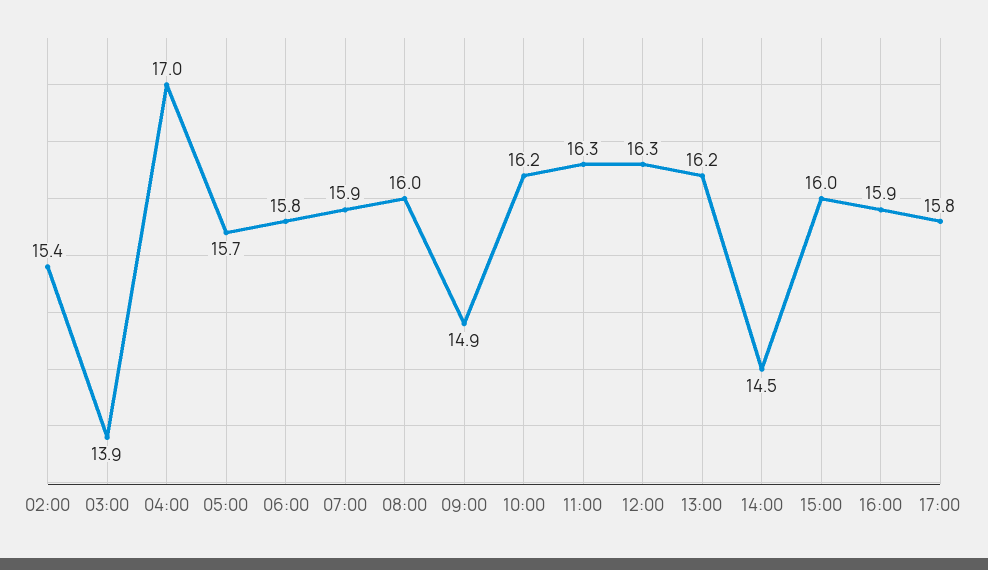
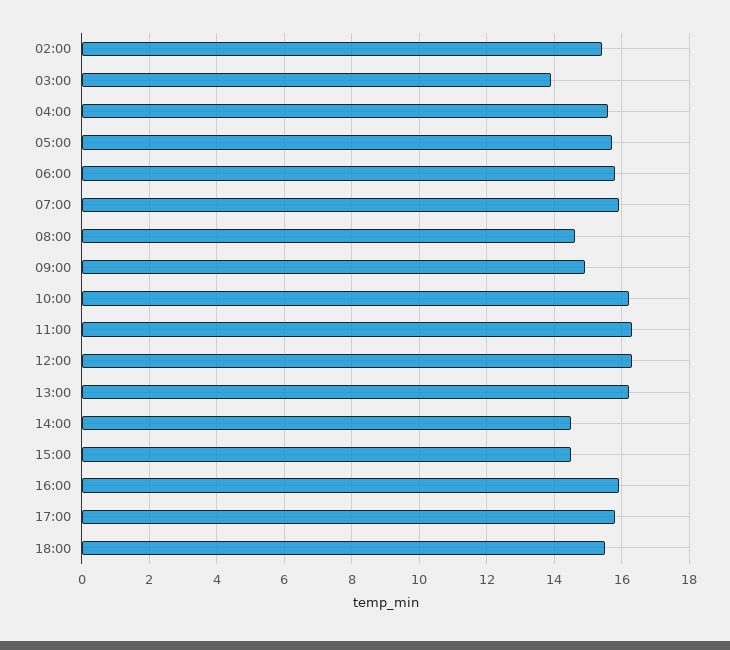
04:00: 17 -> 15.5
08:00: 16 -> 14.5
15:00: 16 -> 14.5
18:00: none -> 15.5

